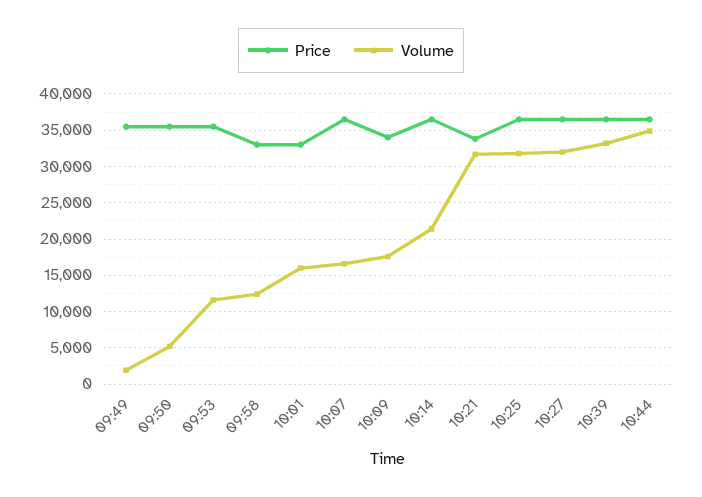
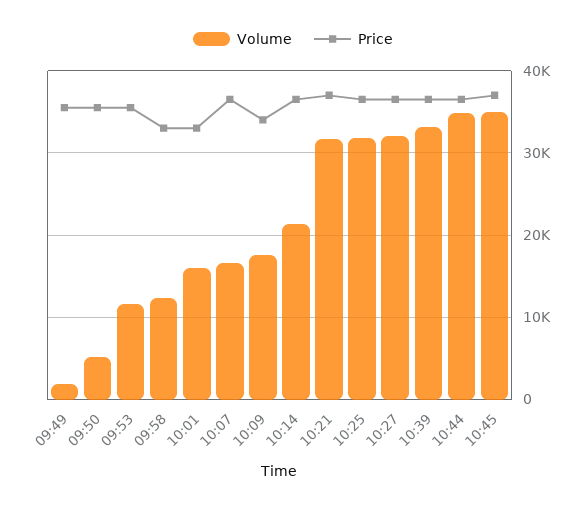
Price, 10:21: 34000 -> 37000
Volume, 10:45: none -> 35000
Price, 10:45: none -> 37000

